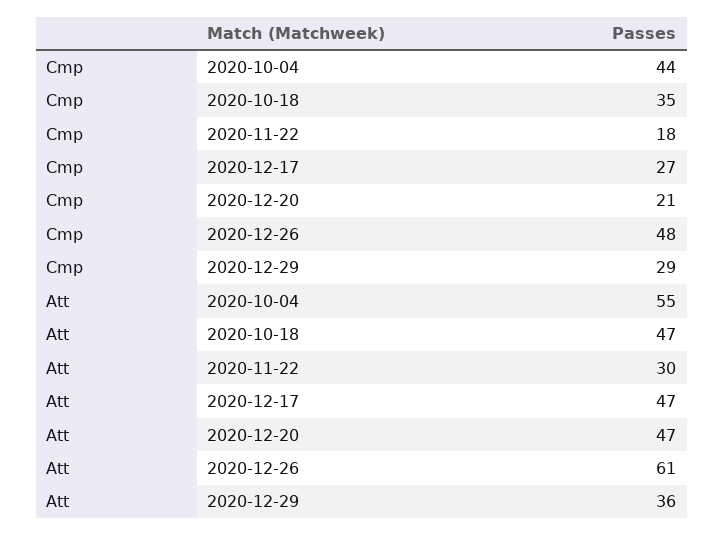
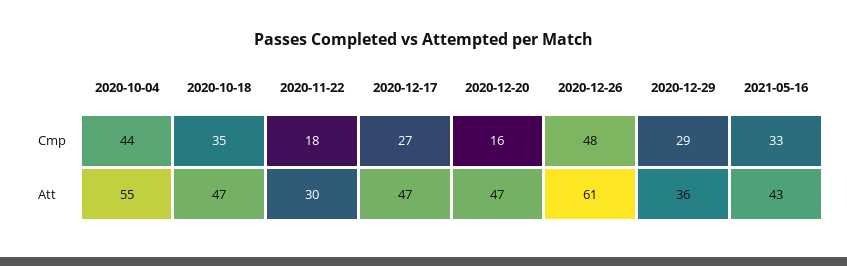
Cmp, 2020-12-20: 21 -> 16
Cmp, 2021-05-16: none -> 33
Att, 2021-05-16: none -> 43

